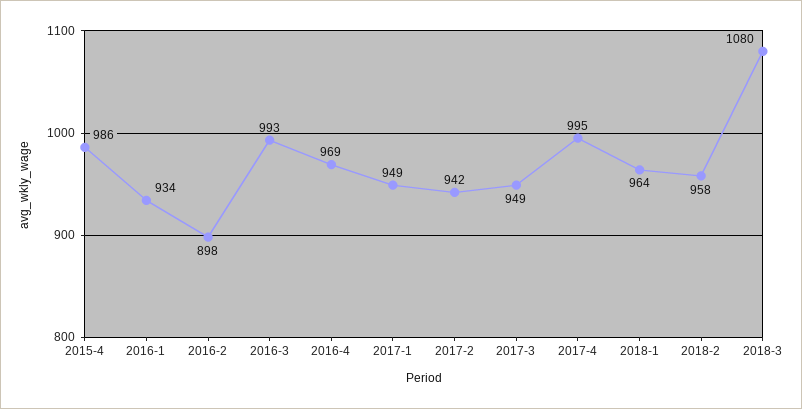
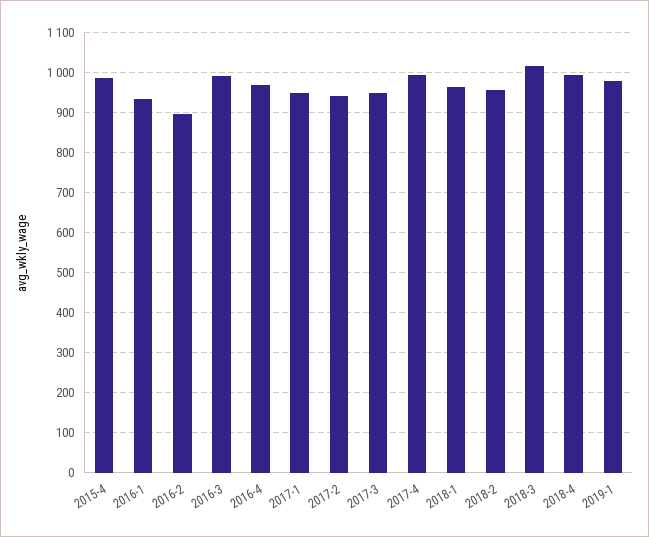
2018-3: 1080 -> 1020
2018-4: none -> 1000
2019-1: none -> 980

